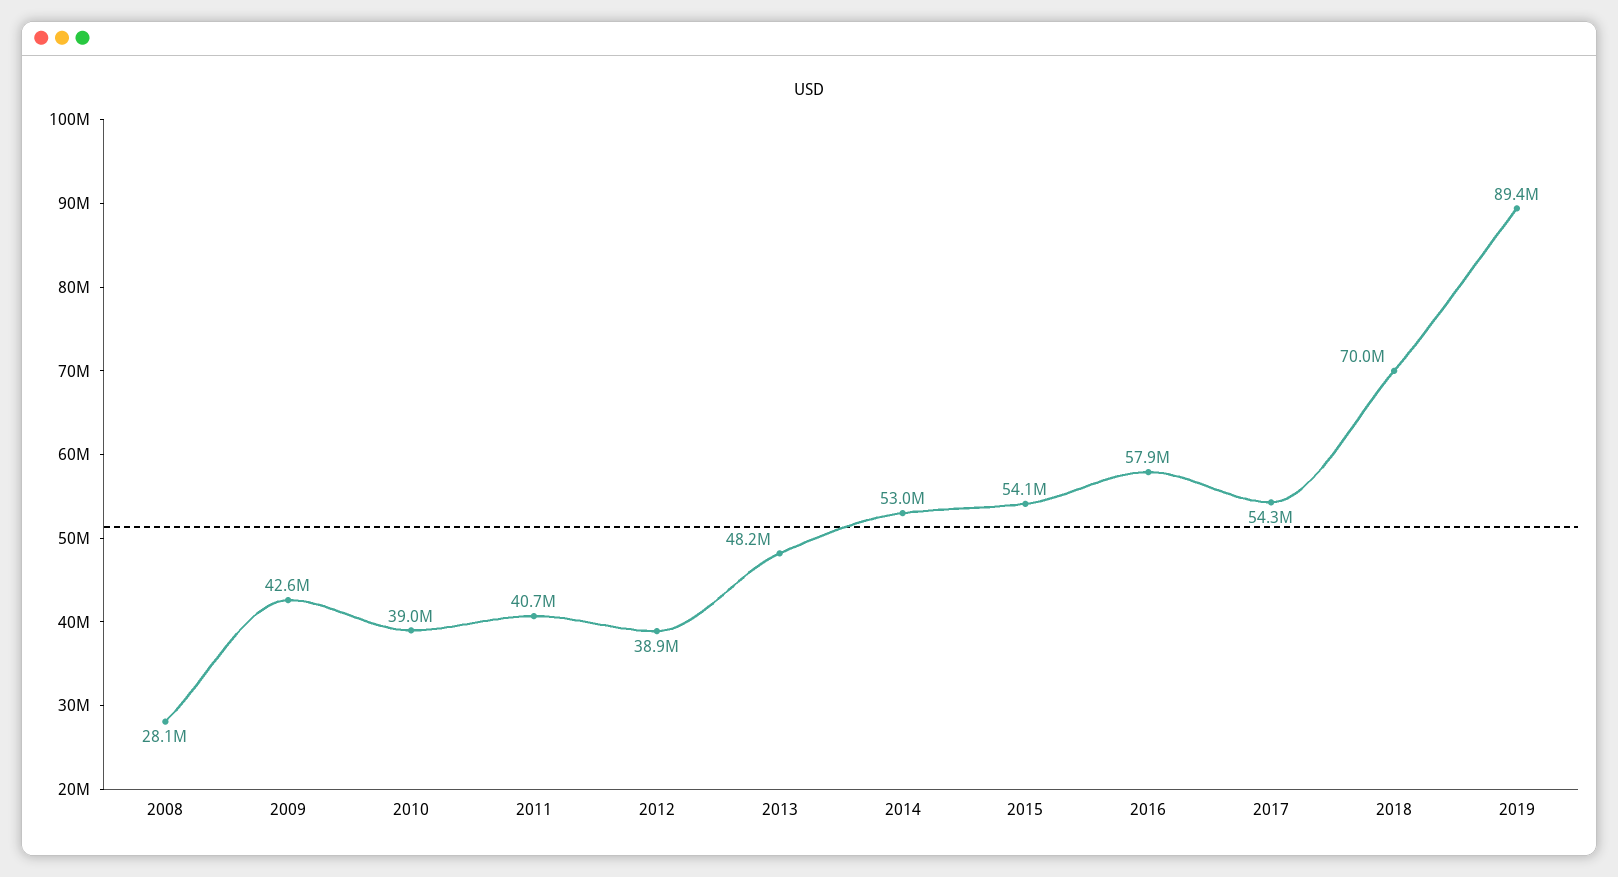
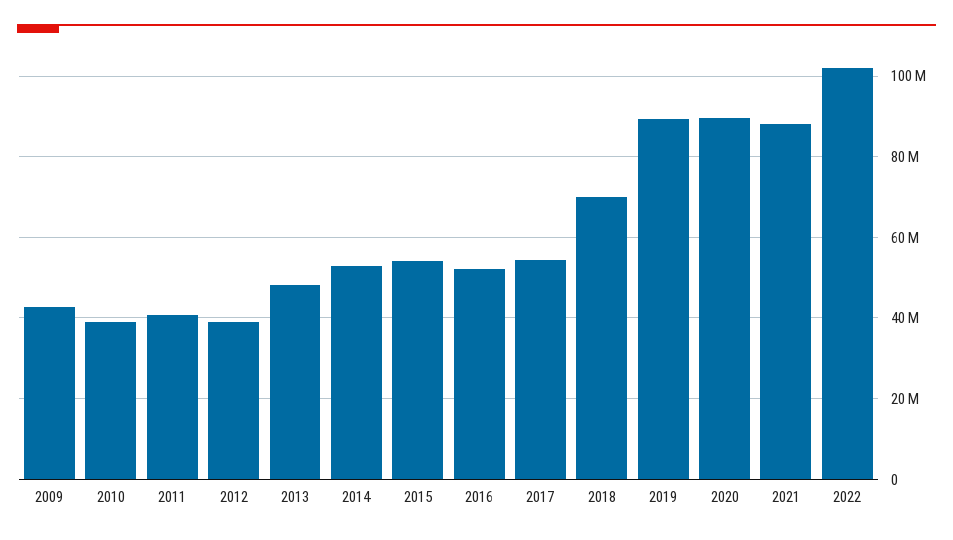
2008: 28100000 -> none
2016: 57900000 -> 52000000
2020: none -> 90000000
2021: none -> 88000000
2022: none -> 102000000

